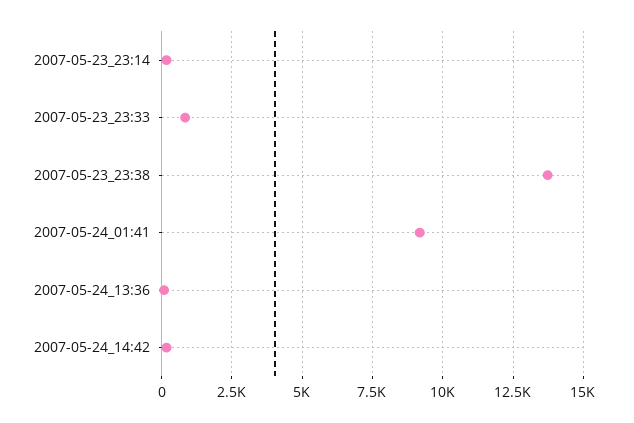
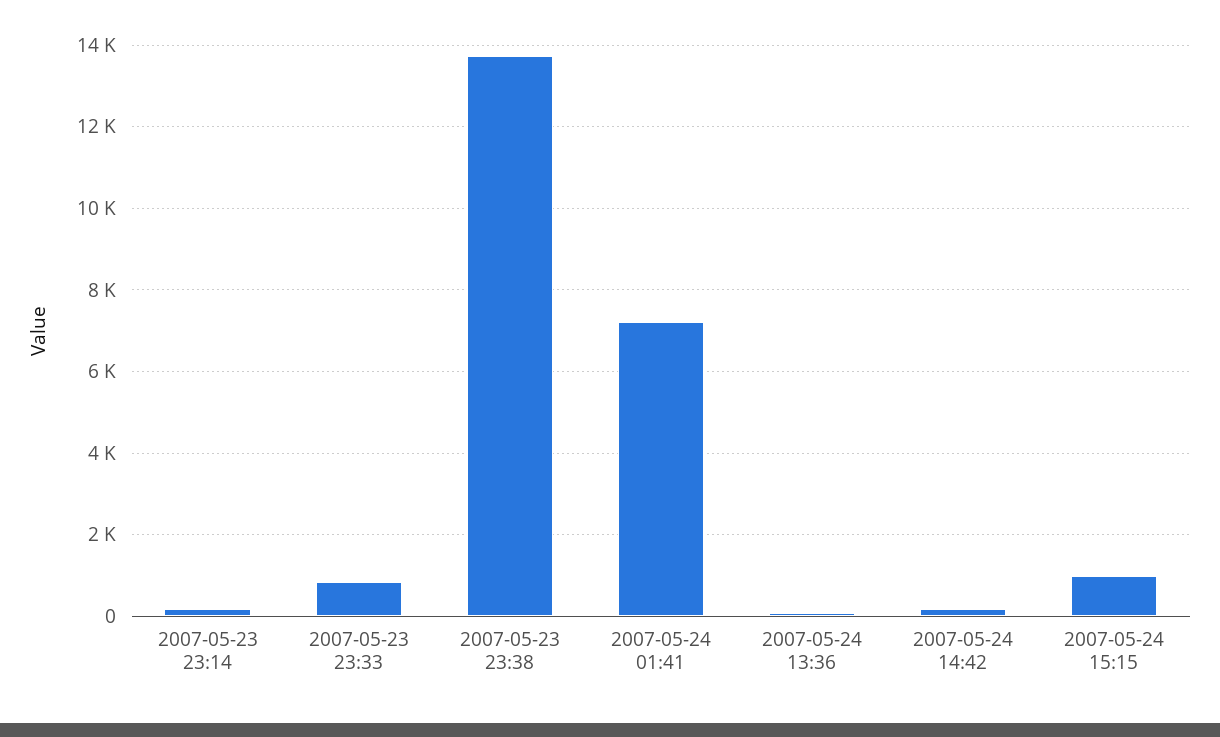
2007-05-24_01:41: 9250 -> 7200
2007-05-24 15:15: none -> 1000

